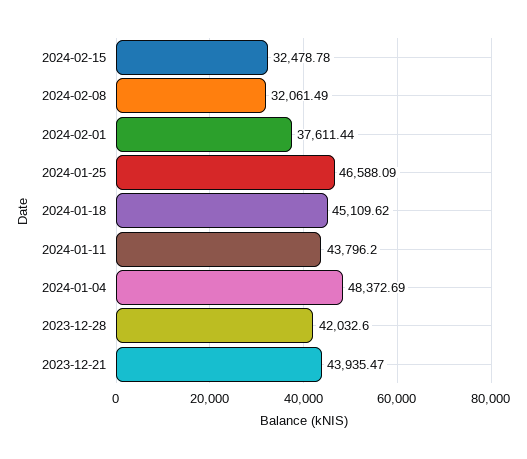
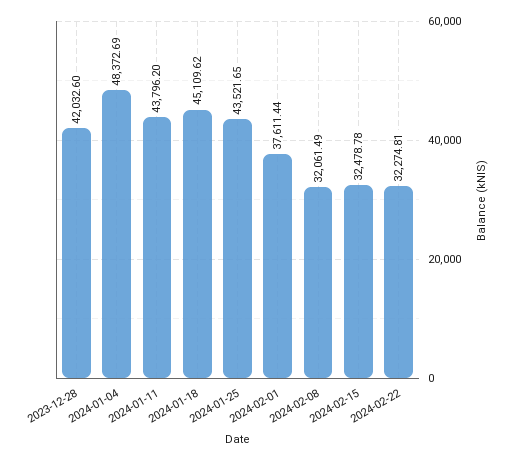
2024-01-25: 46588.09 -> 43521.65
2023-12-21: 43935.47 -> none
2024-02-22: none -> 32274.81

